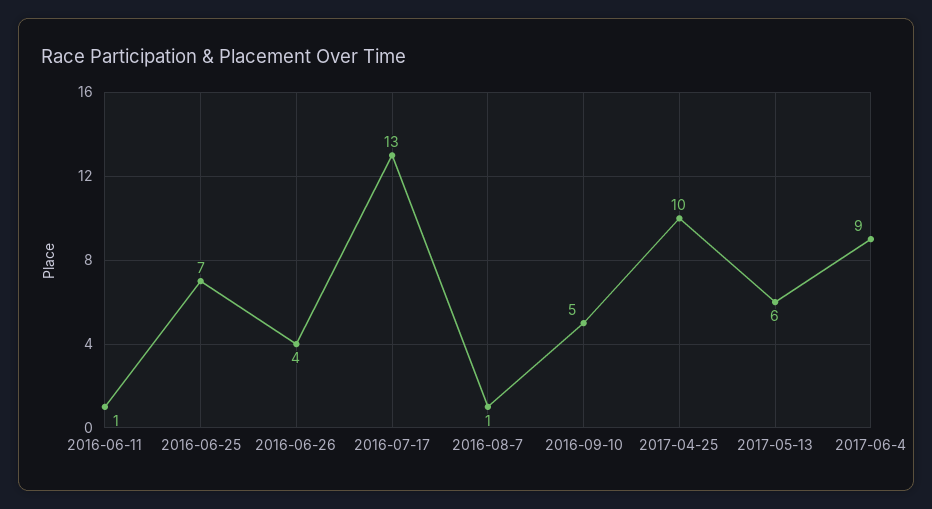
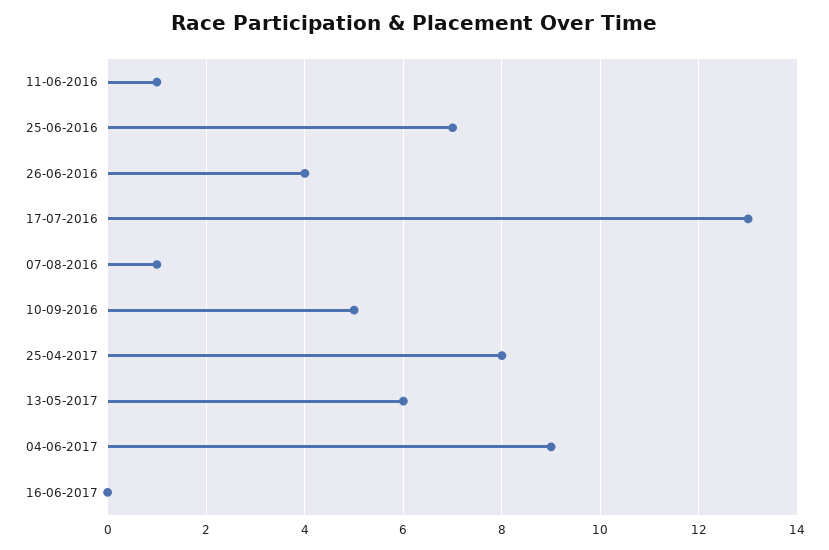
2017-04-25: 10 -> 8
16-06-2017: none -> 0

